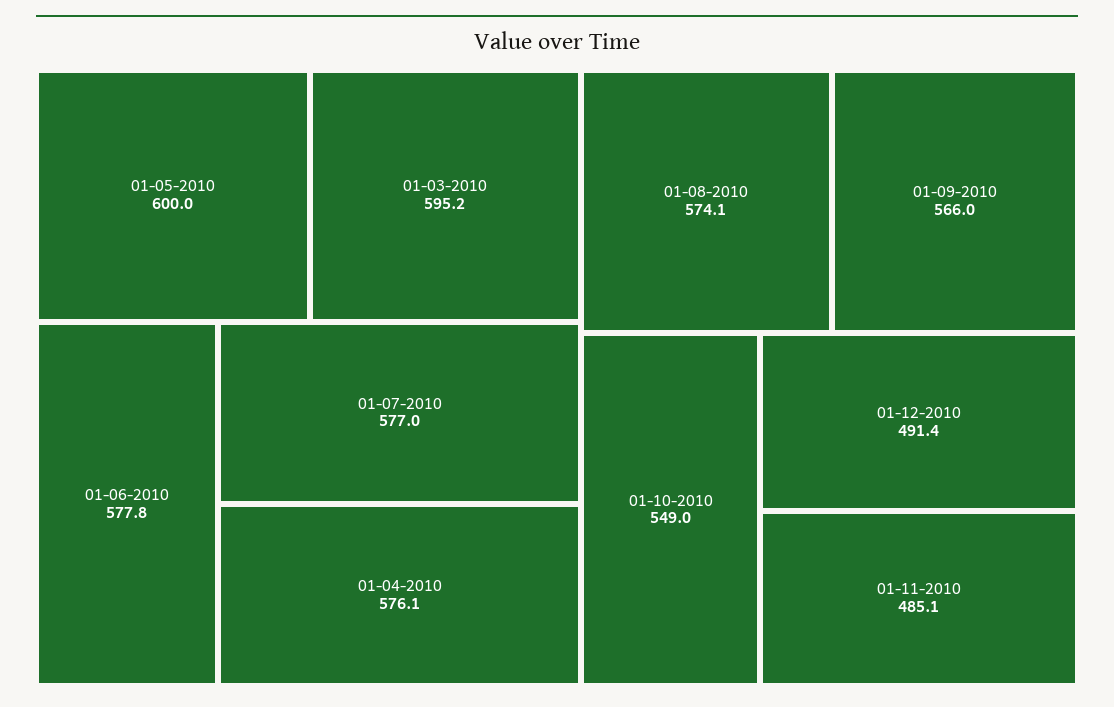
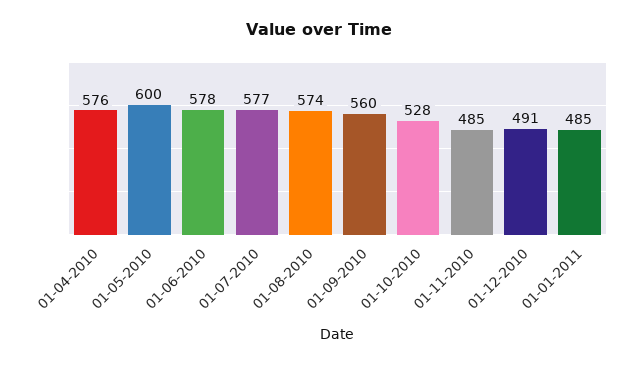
01-03-2010: 595.2 -> none
01-09-2010: 566 -> 560
01-10-2010: 549 -> 528
01-01-2011: none -> 485

